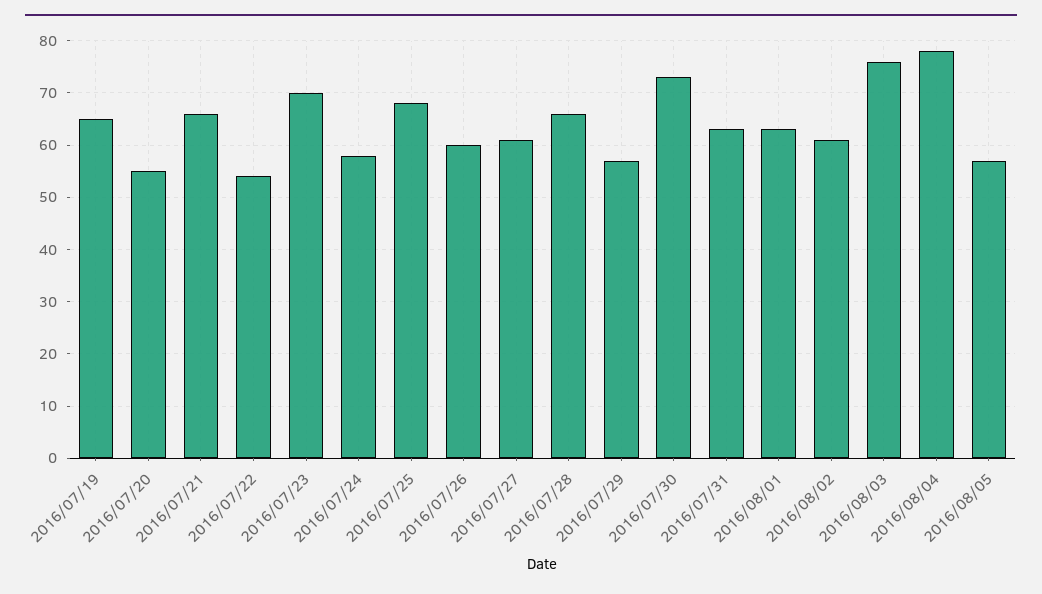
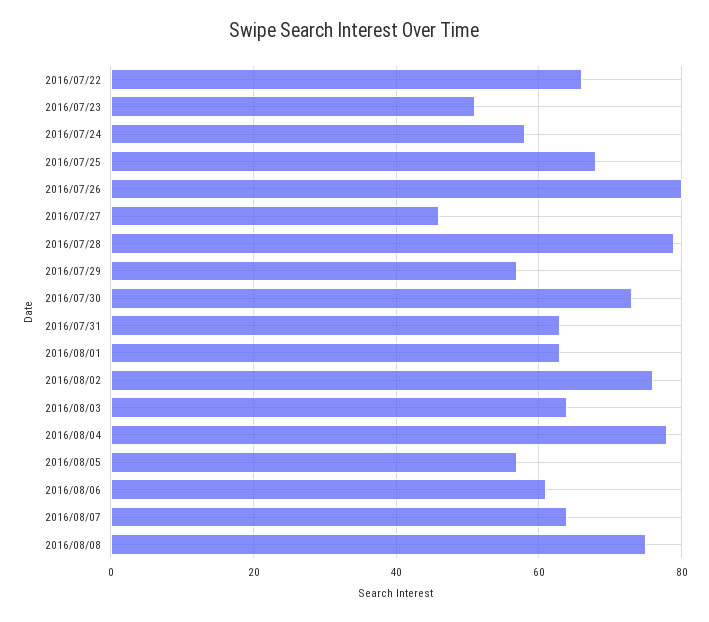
2016/07/19: 65 -> none
2016/07/20: 55 -> none
2016/07/21: 65 -> none
2016/07/22: 55 -> 65
2016/07/23: 70 -> 50
2016/07/26: 60 -> 80
2016/07/27: 60 -> 45
2016/07/28: 65 -> 80
2016/08/02: 60 -> 75
2016/08/03: 75 -> 65
2016/08/06: none -> 60
2016/08/07: none -> 65
2016/08/08: none -> 75

